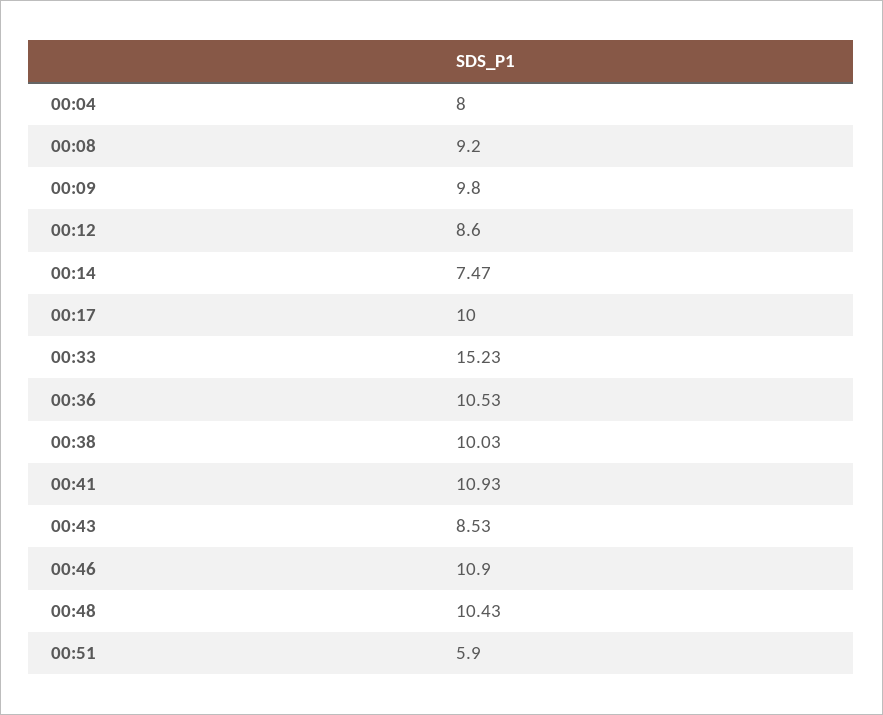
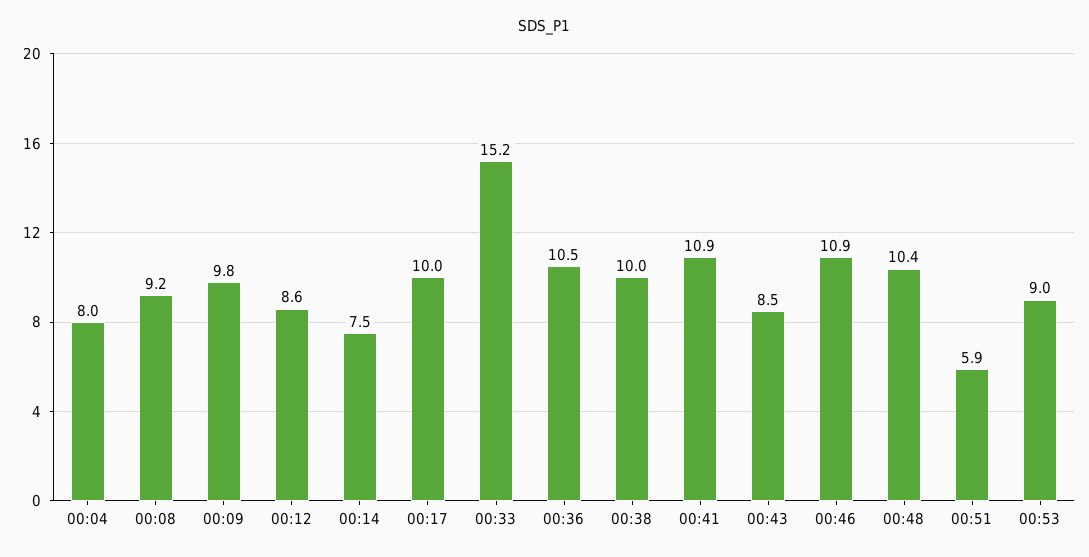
00:53: none -> 9

